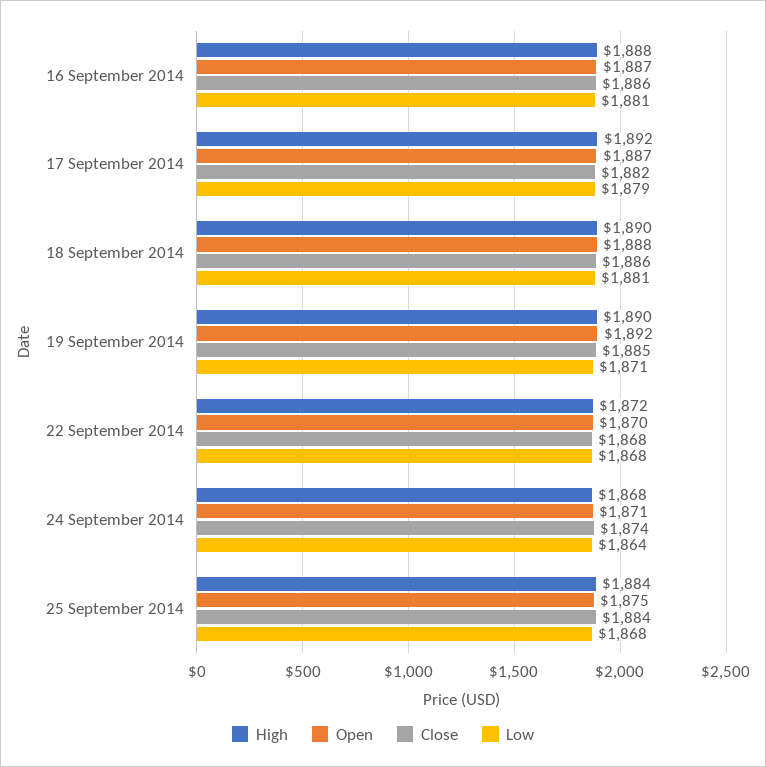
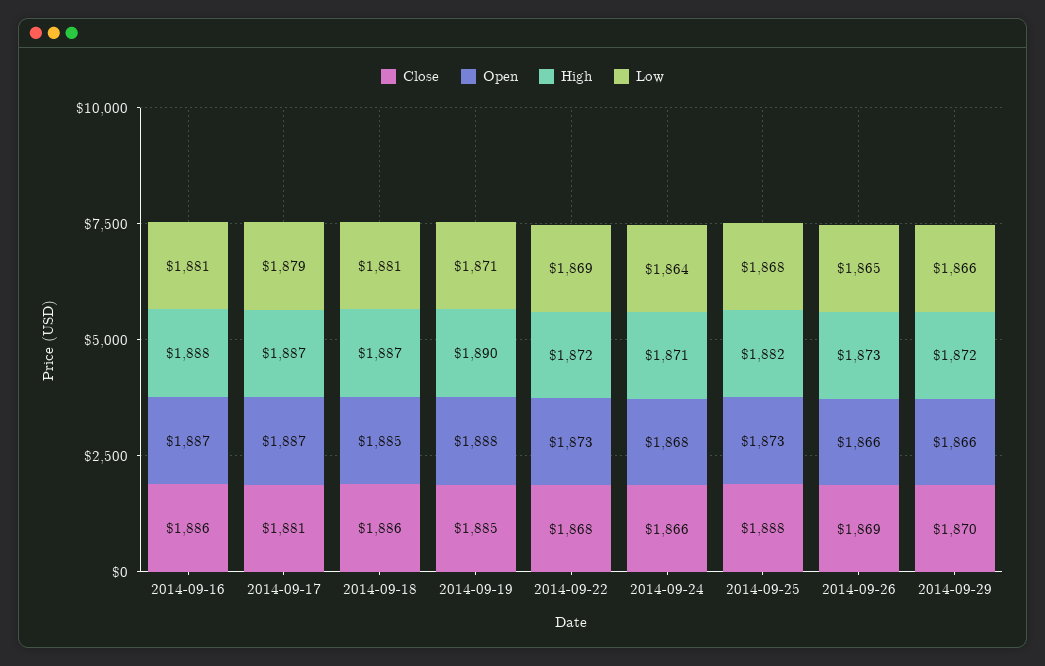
High, 17 September 2014: 1892 -> 1887
Close, 17 September 2014: 1882 -> 1881
High, 18 September 2014: 1890 -> 1887
Open, 18 September 2014: 1888 -> 1885
Open, 19 September 2014: 1892 -> 1888
Open, 22 September 2014: 1870 -> 1873
Low, 22 September 2014: 1868 -> 1869
High, 24 September 2014: 1868 -> 1871
Open, 24 September 2014: 1871 -> 1868
Close, 24 September 2014: 1874 -> 1866
High, 25 September 2014: 1884 -> 1882
Open, 25 September 2014: 1875 -> 1873
Close, 25 September 2014: 1884 -> 1888
Close, 2014-09-26: none -> 1869
Open, 2014-09-26: none -> 1866
High, 2014-09-26: none -> 1873
Low, 2014-09-26: none -> 1865
Close, 2014-09-29: none -> 1870
Open, 2014-09-29: none -> 1866
High, 2014-09-29: none -> 1872
Low, 2014-09-29: none -> 1866

